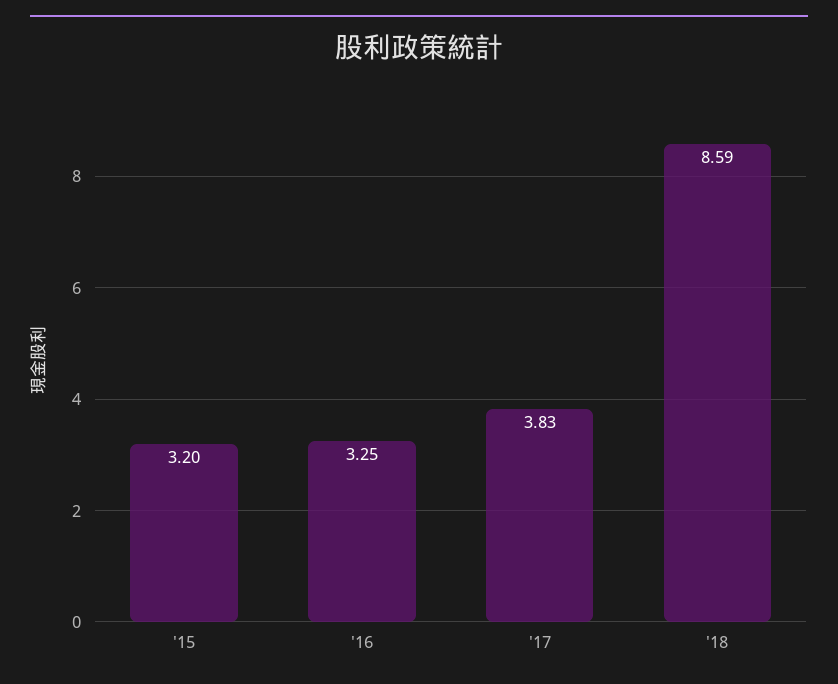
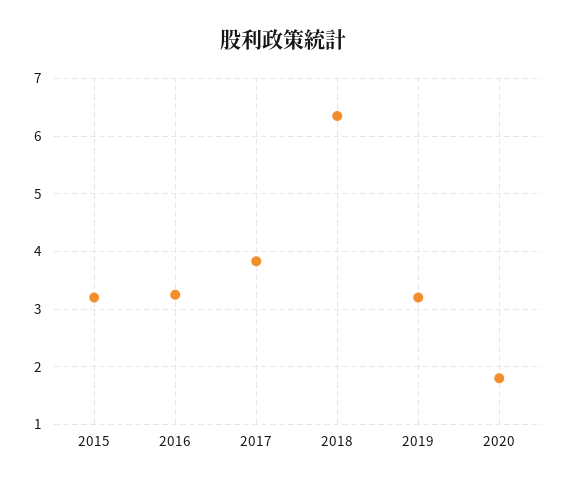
'18: 8.59 -> 6.4
2019: none -> 3.2
2020: none -> 1.8

